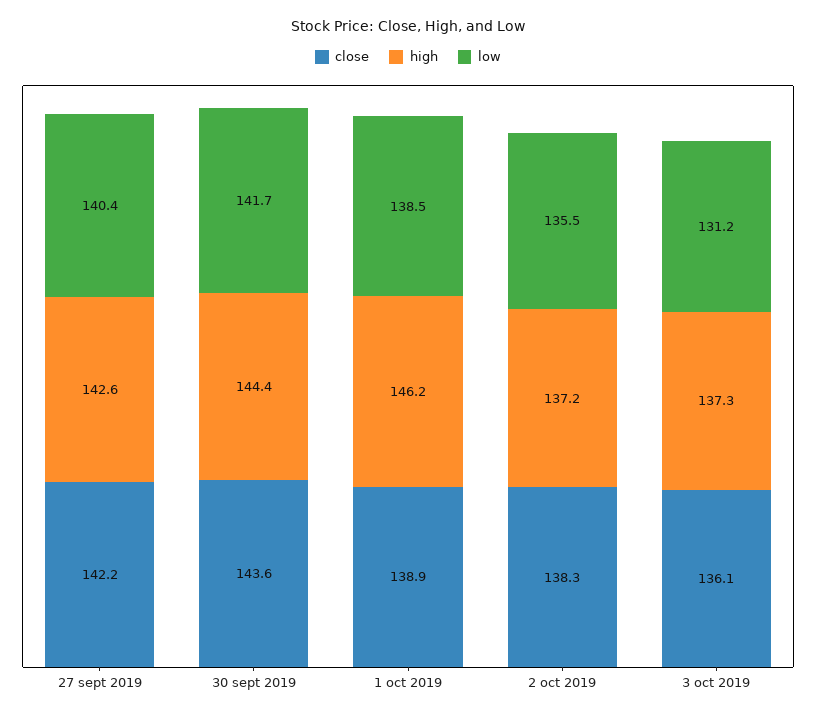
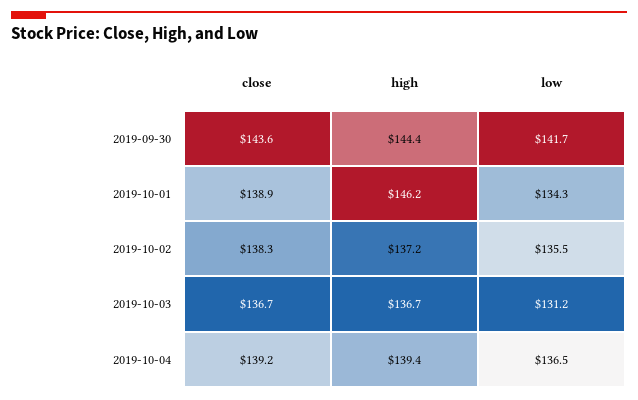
close, 27 sept 2019: 142.2 -> none
high, 27 sept 2019: 142.6 -> none
low, 27 sept 2019: 140.4 -> none
low, 1 oct 2019: 138.5 -> 134.3
close, 3 oct 2019: 136.1 -> 136.7
high, 3 oct 2019: 137.3 -> 136.7
close, 2019-10-04: none -> 139.2
high, 2019-10-04: none -> 139.4
low, 2019-10-04: none -> 136.5

